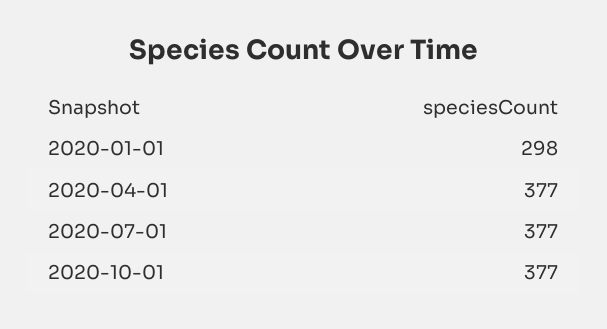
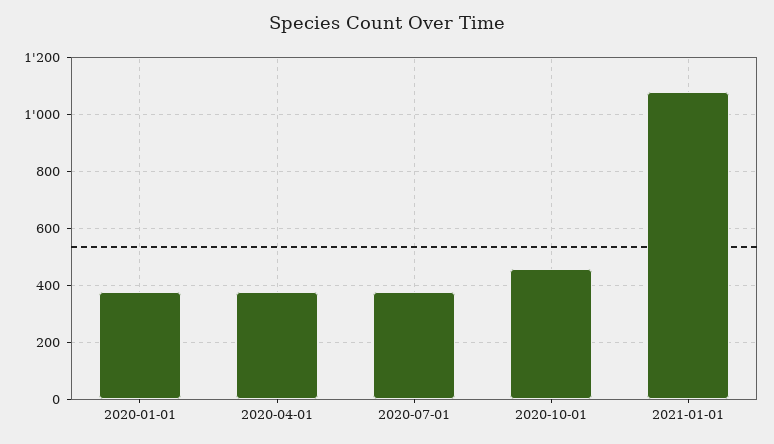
2020-01-01: 298 -> 375
2020-10-01: 377 -> 450
2021-01-01: none -> 1075

